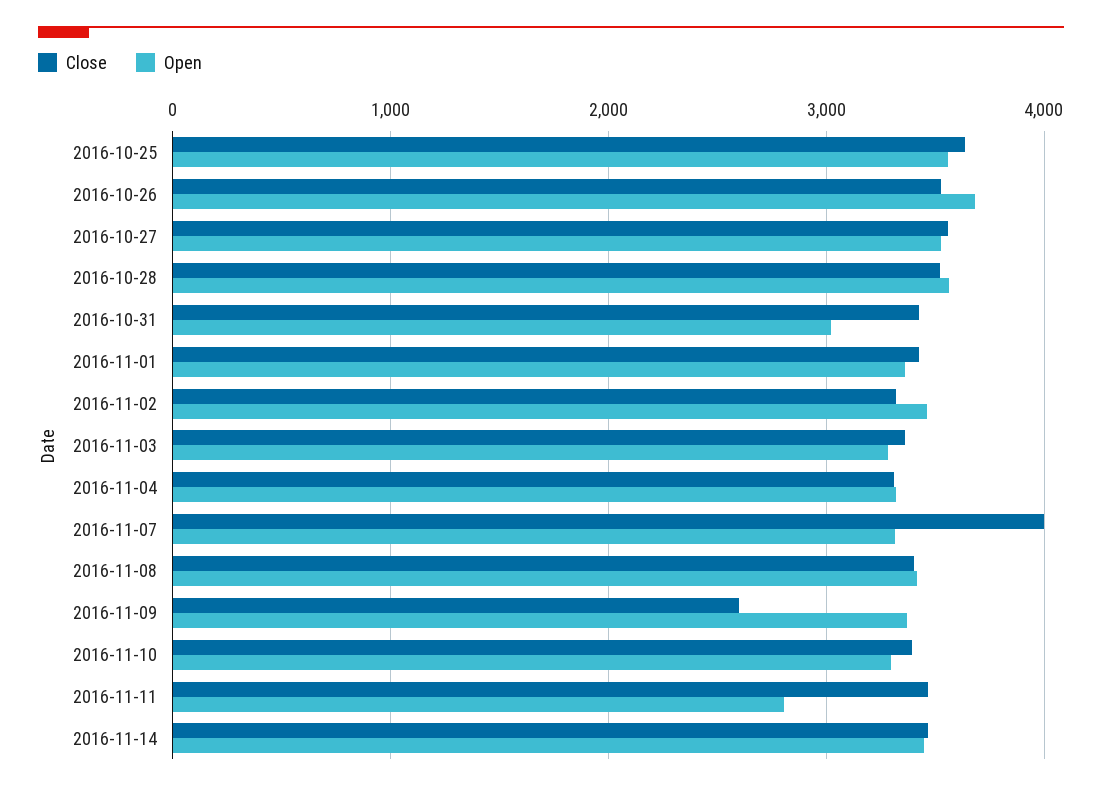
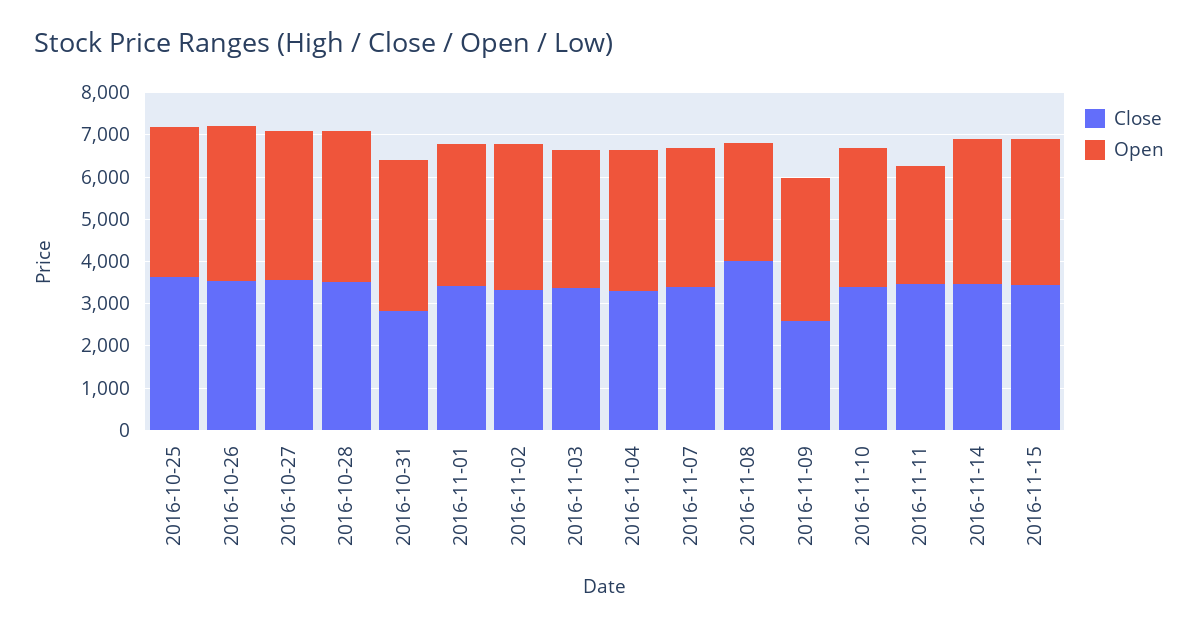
Close, 2016-10-31: 3400 -> 2800
Open, 2016-10-31: 3000 -> 3600
Close, 2016-11-07: 4000 -> 3400
Close, 2016-11-08: 3400 -> 4000
Open, 2016-11-08: 3400 -> 2800
Close, 2016-11-15: none -> 3400
Open, 2016-11-15: none -> 3400

